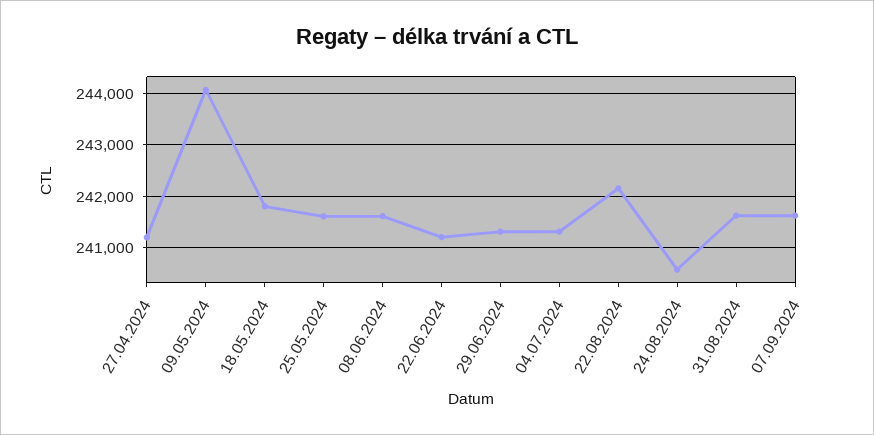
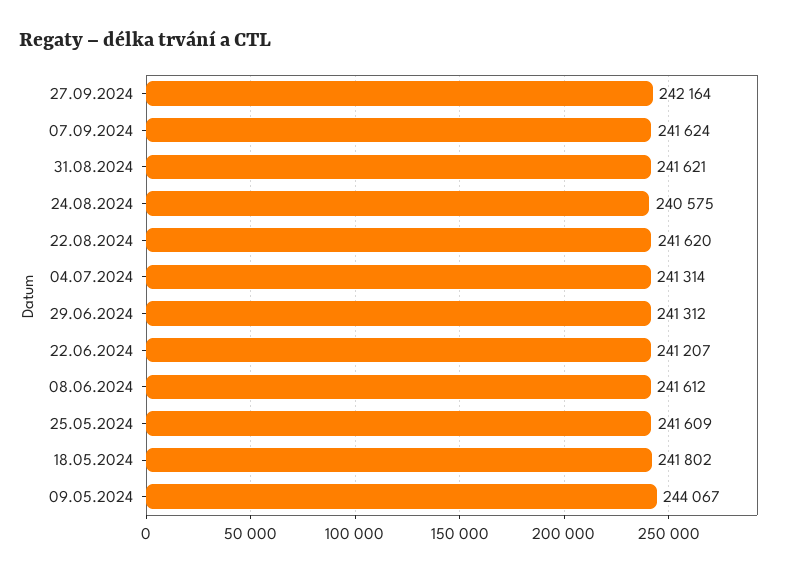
27.04.2024: 241200 -> none
22.08.2024: 242200 -> 241620
27.09.2024: none -> 242164

